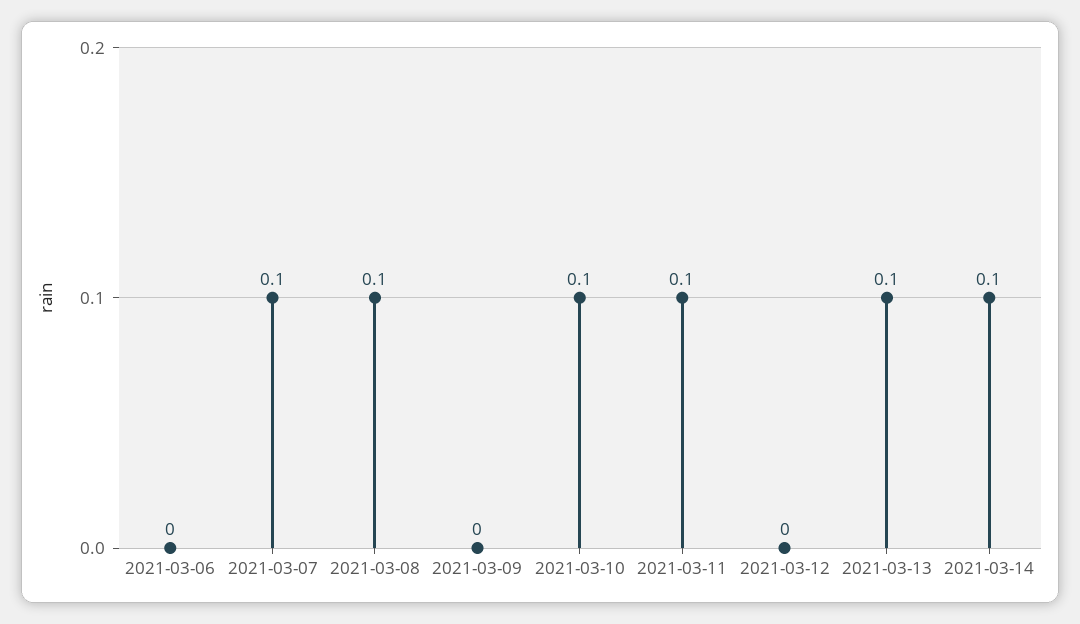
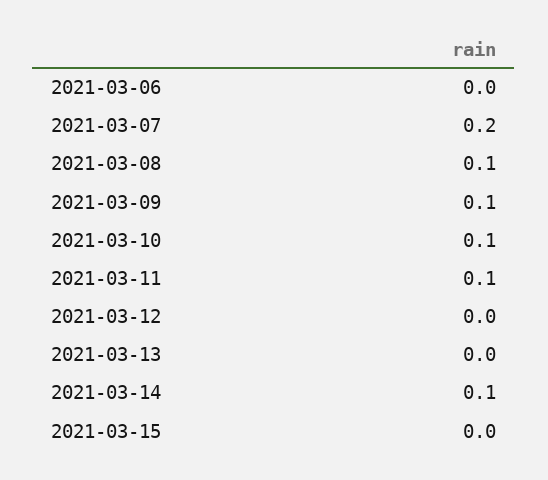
2021-03-07: 0.1 -> 0.2
2021-03-09: 0 -> 0.1
2021-03-13: 0.1 -> 0
2021-03-15: none -> 0

